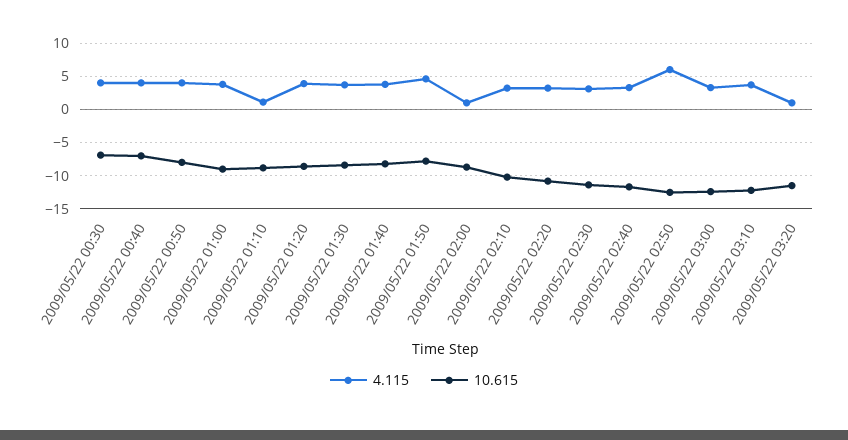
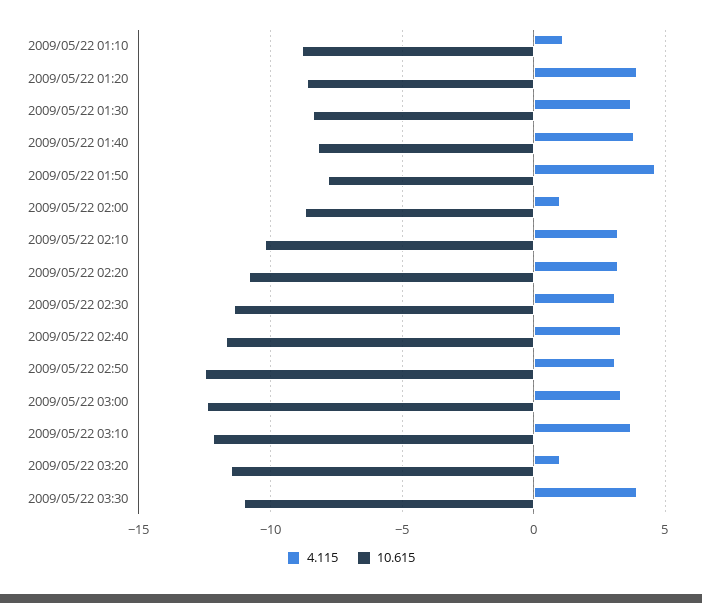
4.115, 2009/05/22 00:30: 4 -> none
10.615, 2009/05/22 00:30: -7 -> none
4.115, 2009/05/22 00:40: 4 -> none
10.615, 2009/05/22 00:40: -7 -> none
4.115, 2009/05/22 00:50: 4 -> none
10.615, 2009/05/22 00:50: -8 -> none
4.115, 2009/05/22 01:00: 4 -> none
10.615, 2009/05/22 01:00: -9 -> none
4.115, 2009/05/22 02:50: 6 -> 3
4.115, 2009/05/22 03:30: none -> 4
10.615, 2009/05/22 03:30: none -> -11

